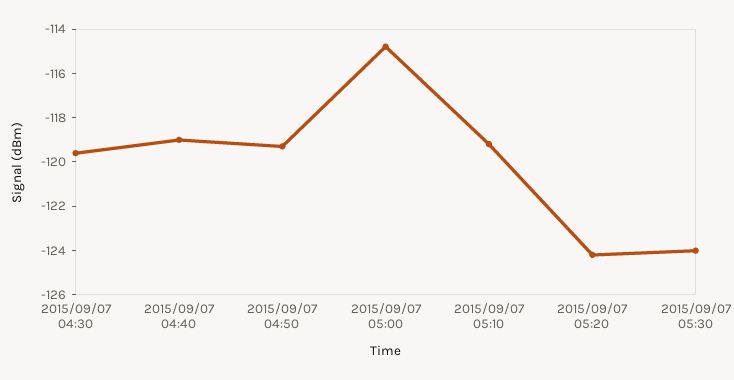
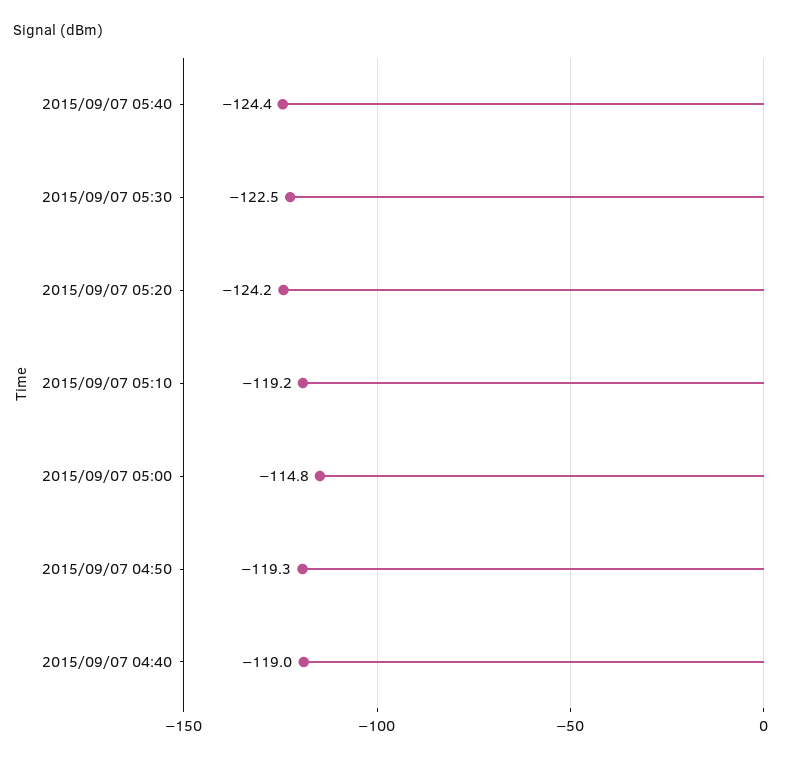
2015/09/07 04:30: -119.5 -> none
2015/09/07 05:30: -124 -> -122.5
2015/09/07 05:40: none -> -124.4

